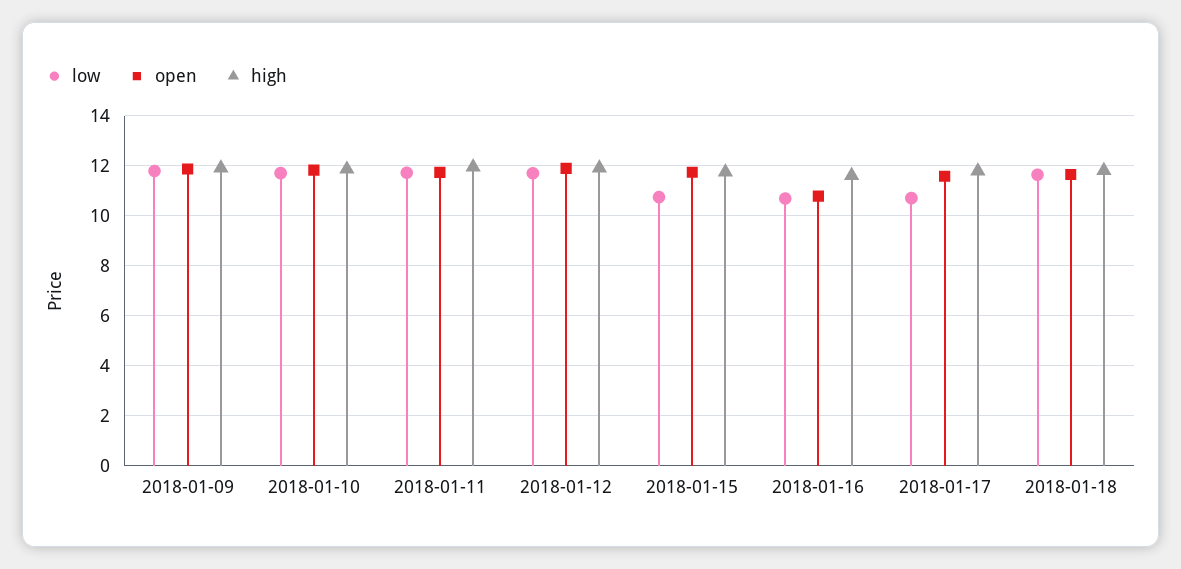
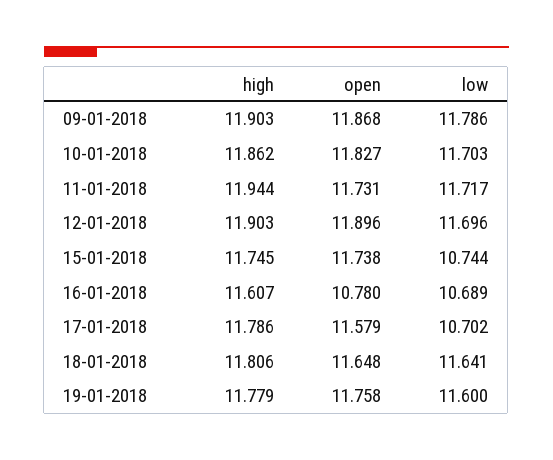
high, 19-01-2018: none -> 11.779
open, 19-01-2018: none -> 11.758
low, 19-01-2018: none -> 11.6

